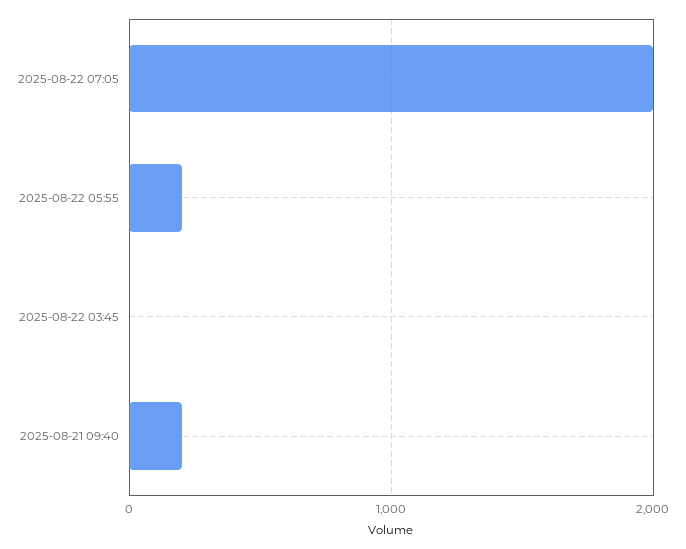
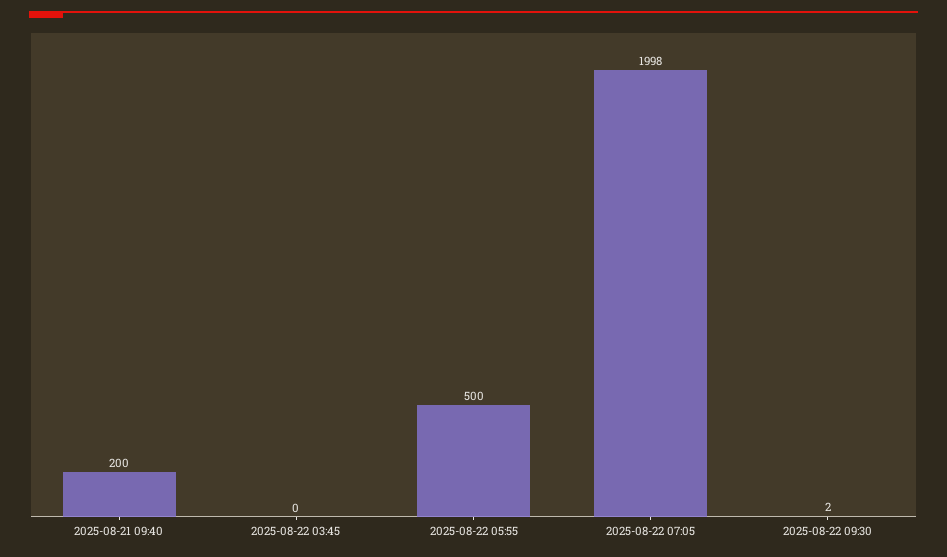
2025-08-22 05:55: 200 -> 500
2025-08-22 09:30: none -> 2

